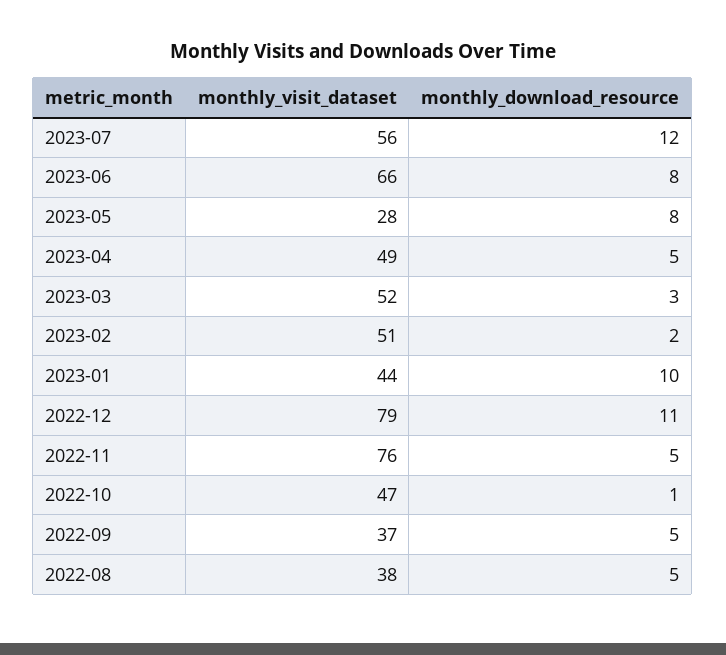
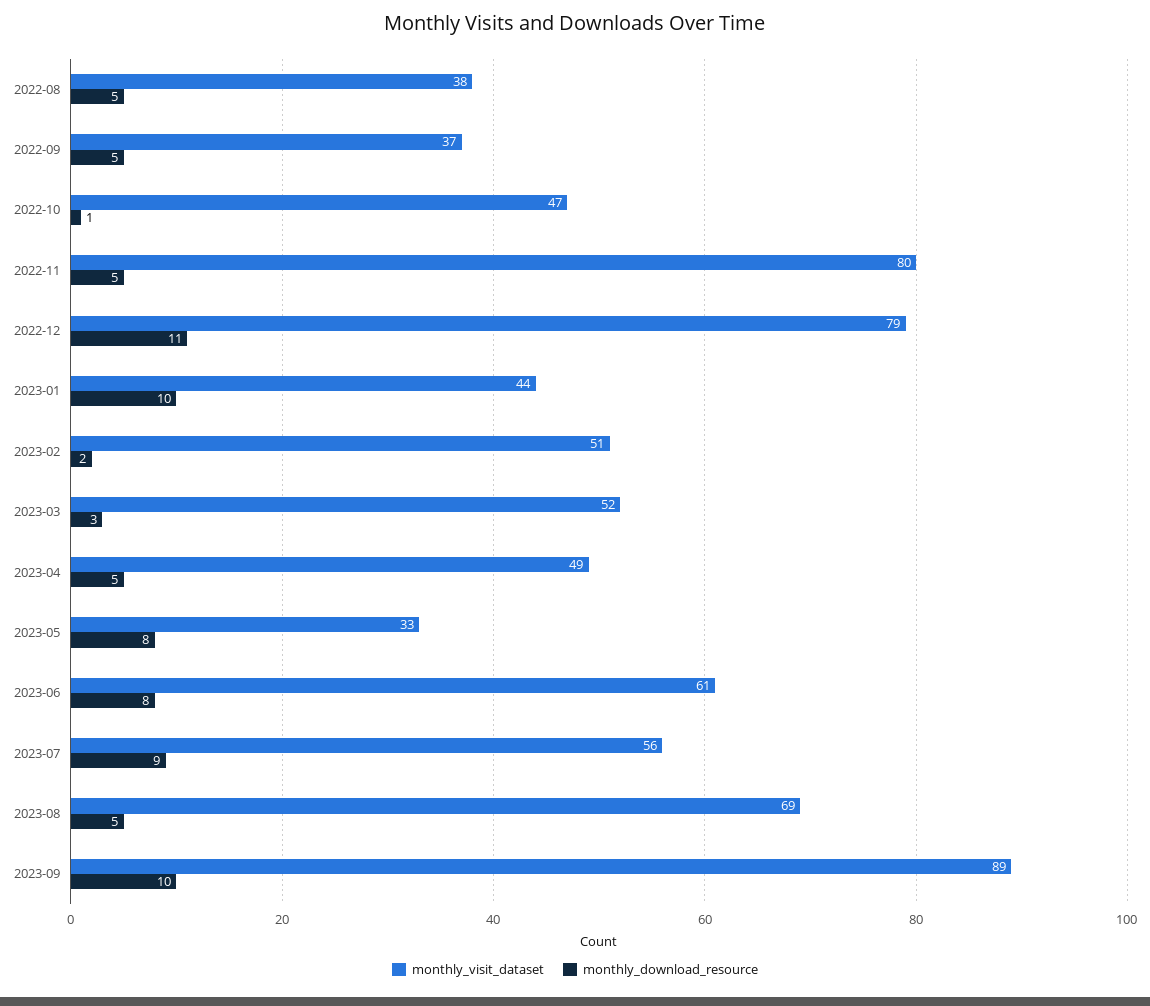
monthly_download_resource, 2023-07: 12 -> 9
monthly_visit_dataset, 2023-06: 66 -> 61
monthly_visit_dataset, 2023-05: 28 -> 33
monthly_visit_dataset, 2022-11: 76 -> 80
monthly_visit_dataset, 2023-08: none -> 69
monthly_download_resource, 2023-08: none -> 5
monthly_visit_dataset, 2023-09: none -> 89
monthly_download_resource, 2023-09: none -> 10

